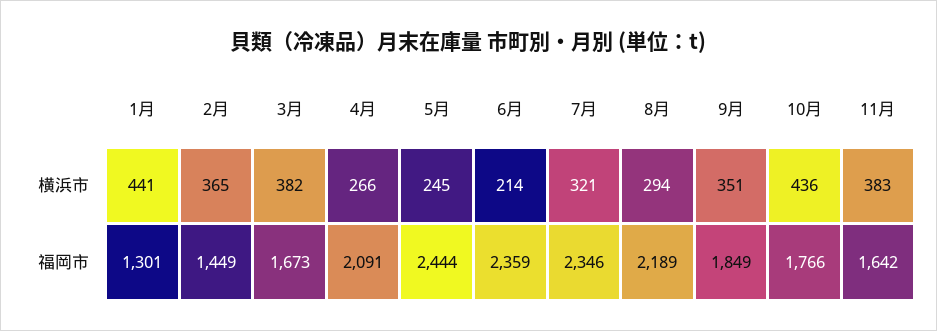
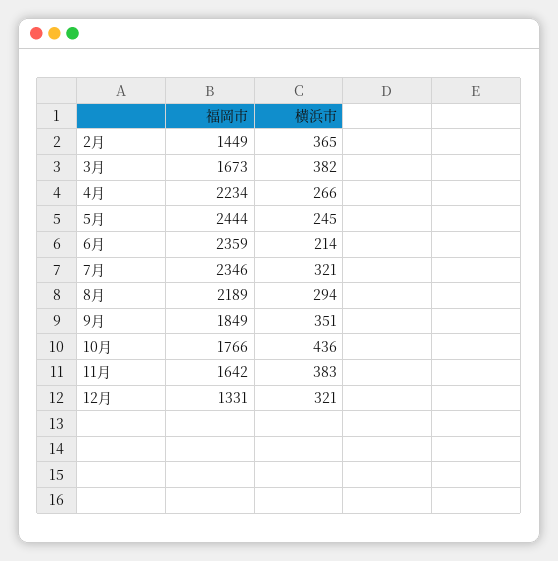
1月, 横浜市: 441 -> none
1月, 福岡市: 1301 -> none
4月, 福岡市: 2091 -> 2234
12月, 福岡市: none -> 1331
12月, 横浜市: none -> 321

